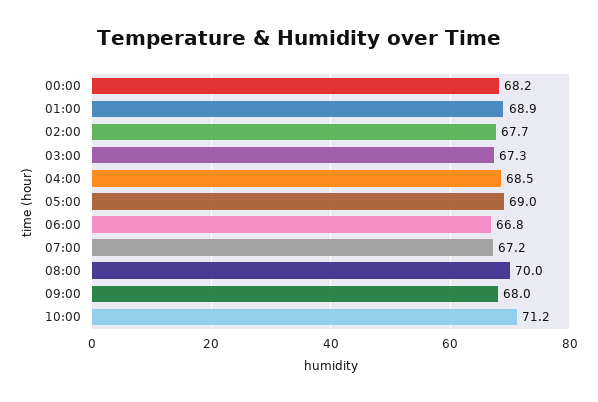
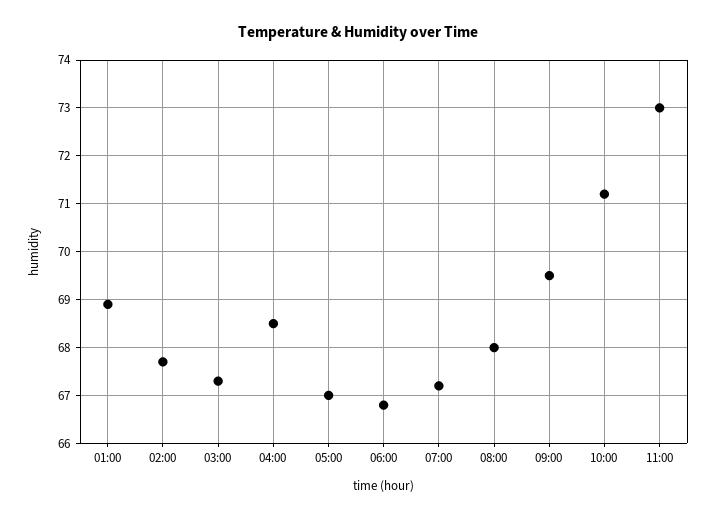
00:00: 68.2 -> none
05:00: 69 -> 67
08:00: 70 -> 68
09:00: 68 -> 69.5
11:00: none -> 73

